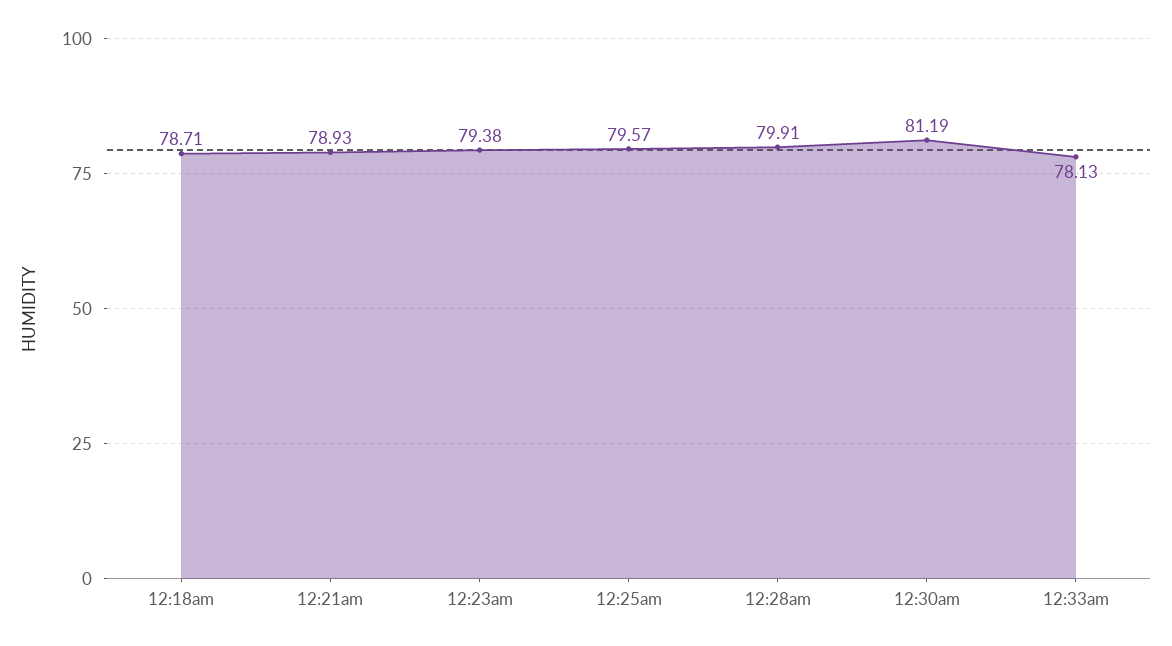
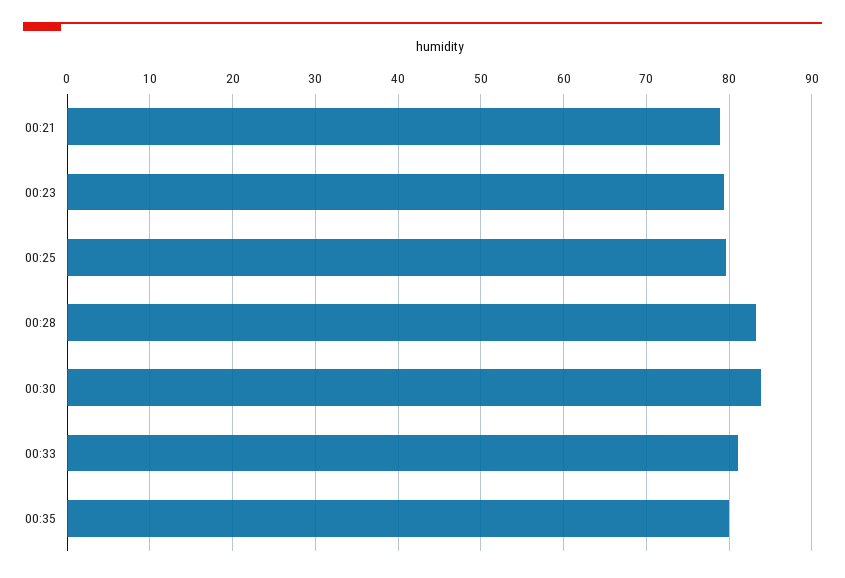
12:18am: 78.71 -> none
12:28am: 79.91 -> 83
12:30am: 81.19 -> 84
12:33am: 78.13 -> 81
00:35: none -> 80

